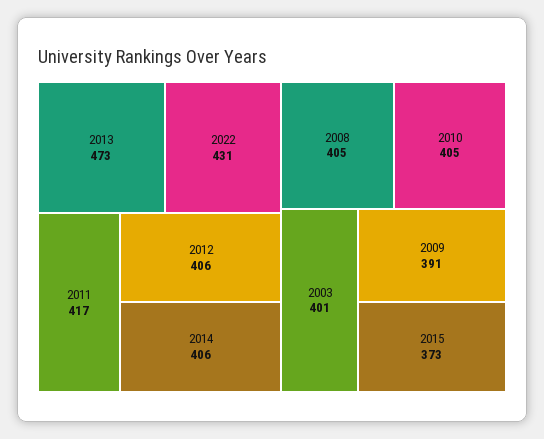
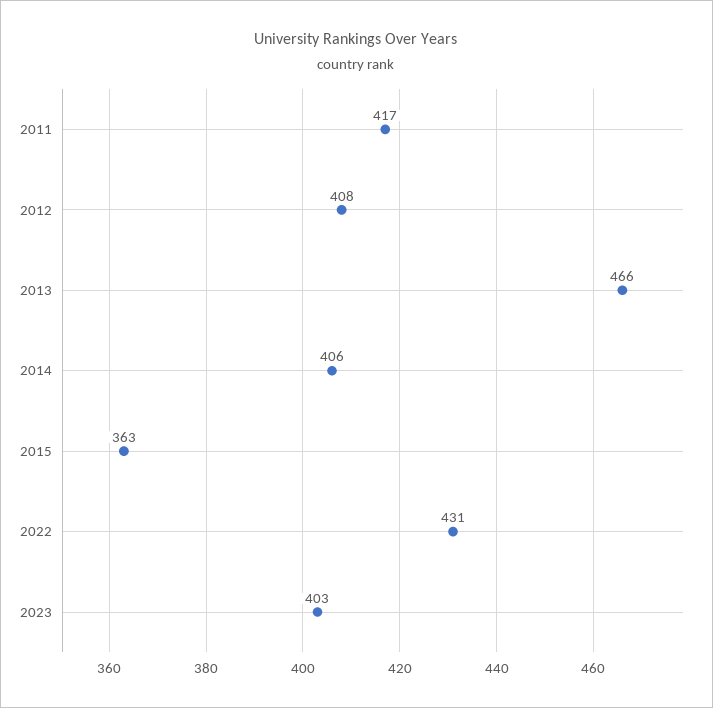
2013: 473 -> 466
2012: 406 -> 408
2008: 405 -> none
2010: 405 -> none
2003: 401 -> none
2009: 391 -> none
2015: 373 -> 363
2023: none -> 403

